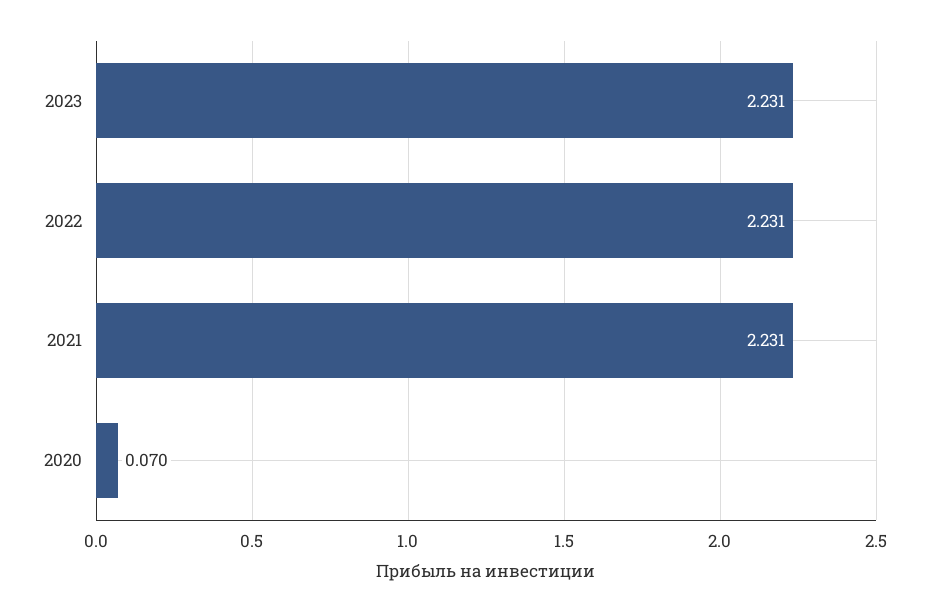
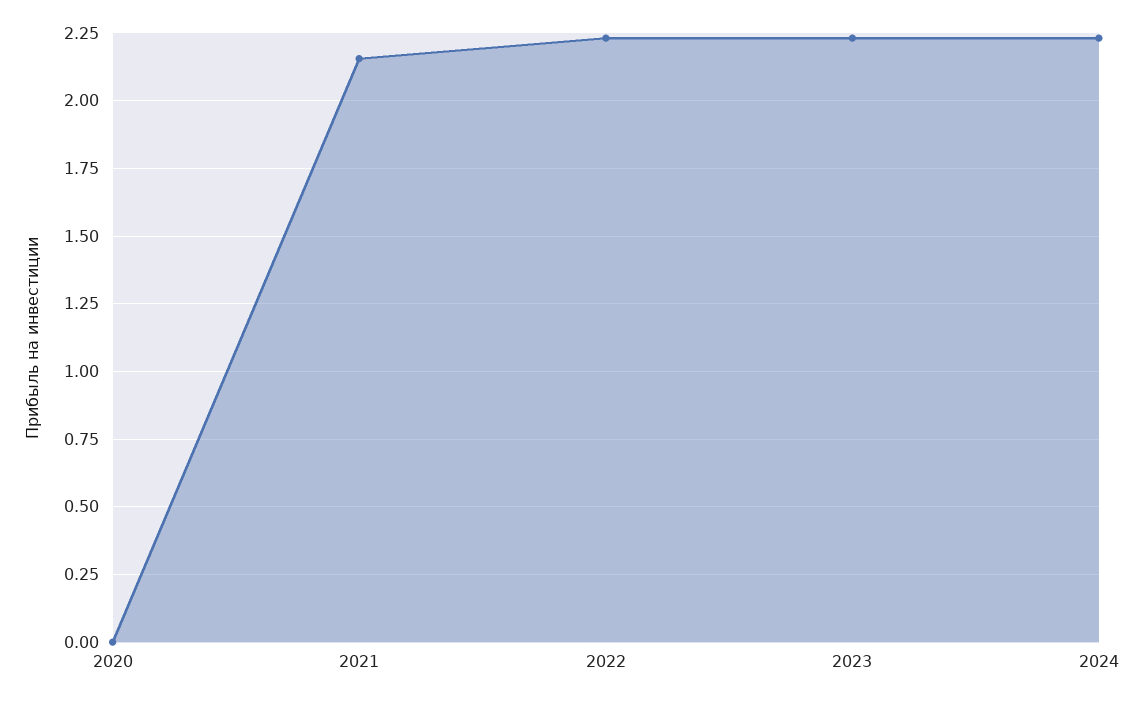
2021: 2.231 -> 2.15
2020: 0.07 -> 0
2024: none -> 2.225

